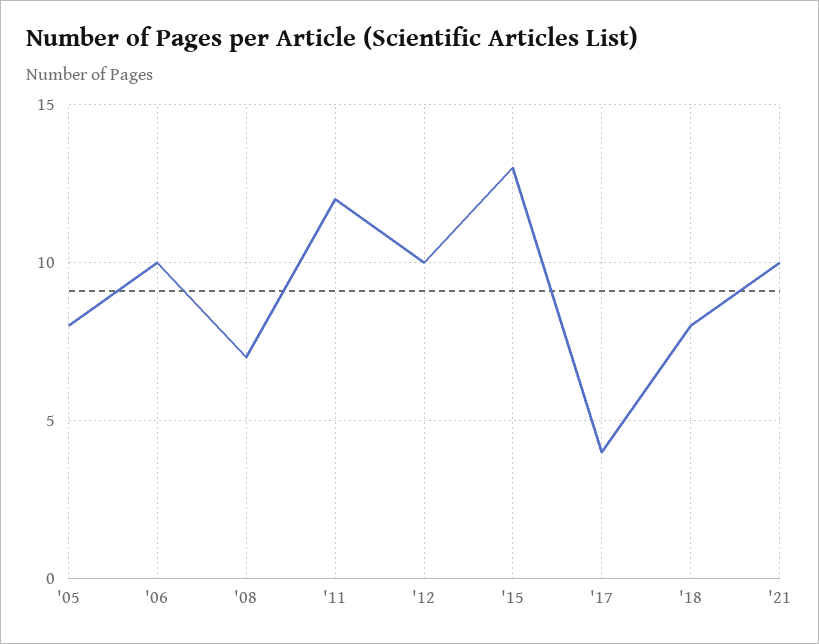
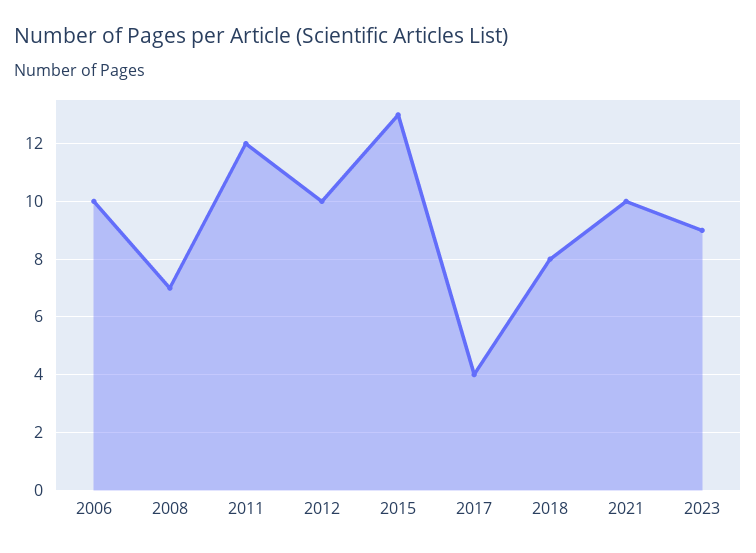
'05: 8 -> none
2023: none -> 9

